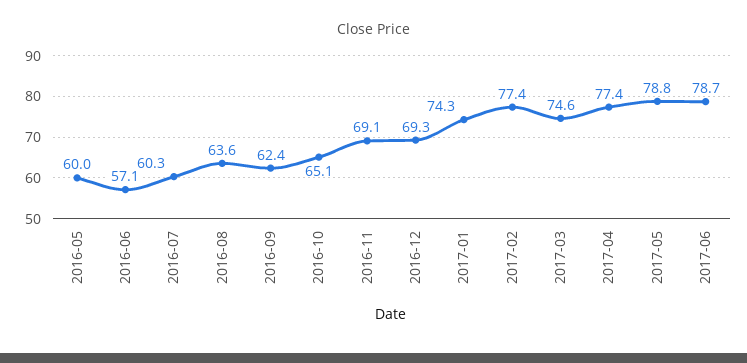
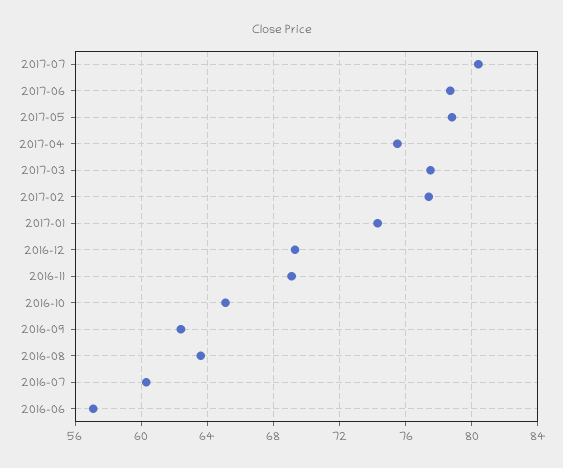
2016-05: 60 -> none
2017-03: 74.6 -> 77.5
2017-04: 77.4 -> 75.5
2017-07: none -> 80.5

